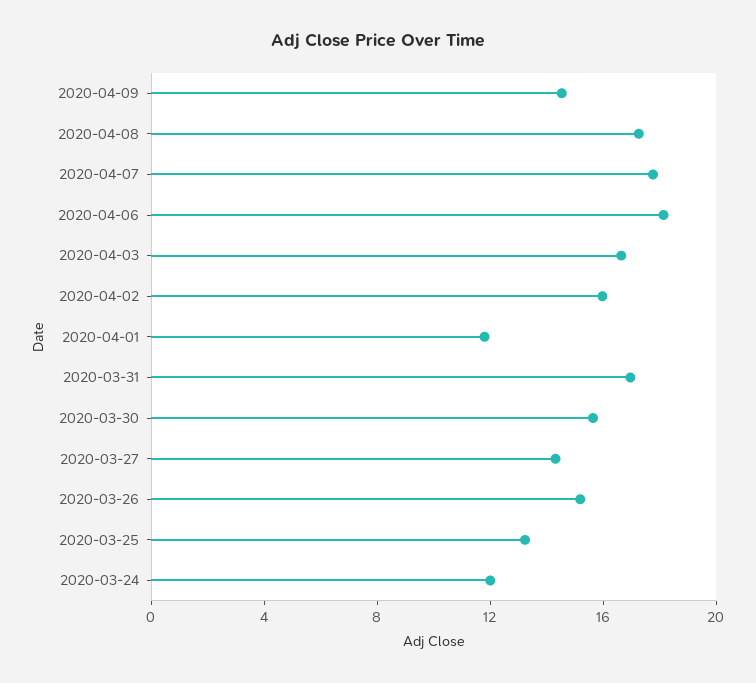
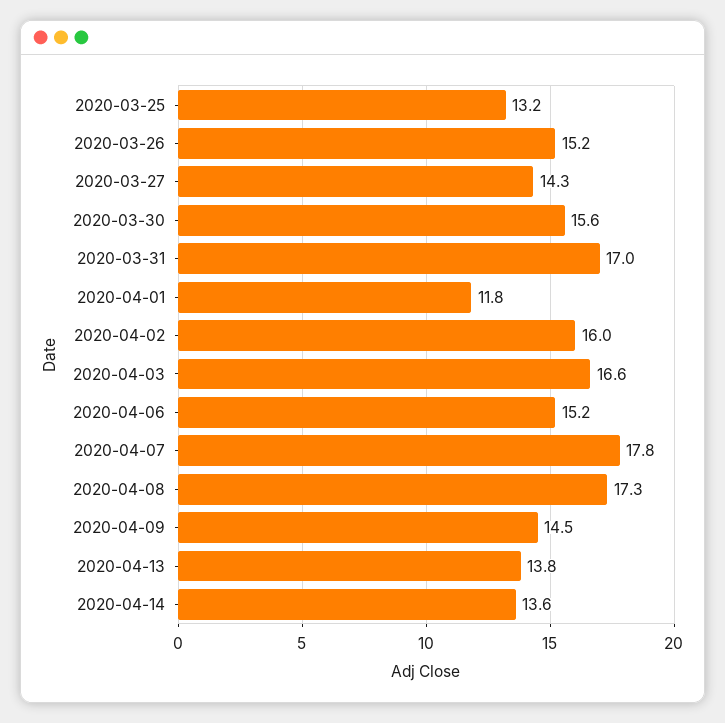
2020-04-06: 18 -> 15.2
2020-03-24: 12 -> none
2020-04-13: none -> 13.8
2020-04-14: none -> 13.6

